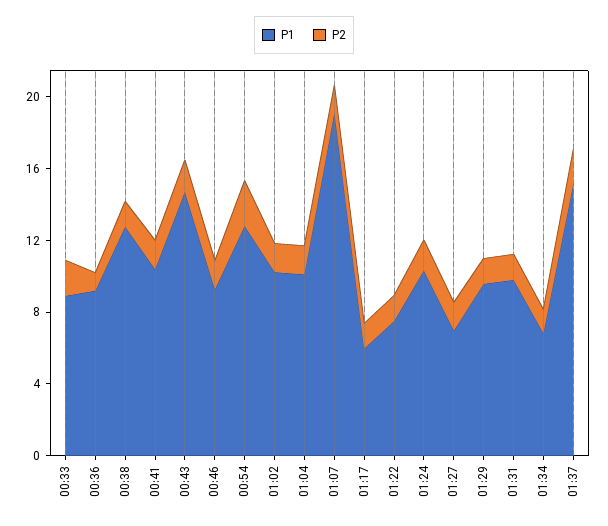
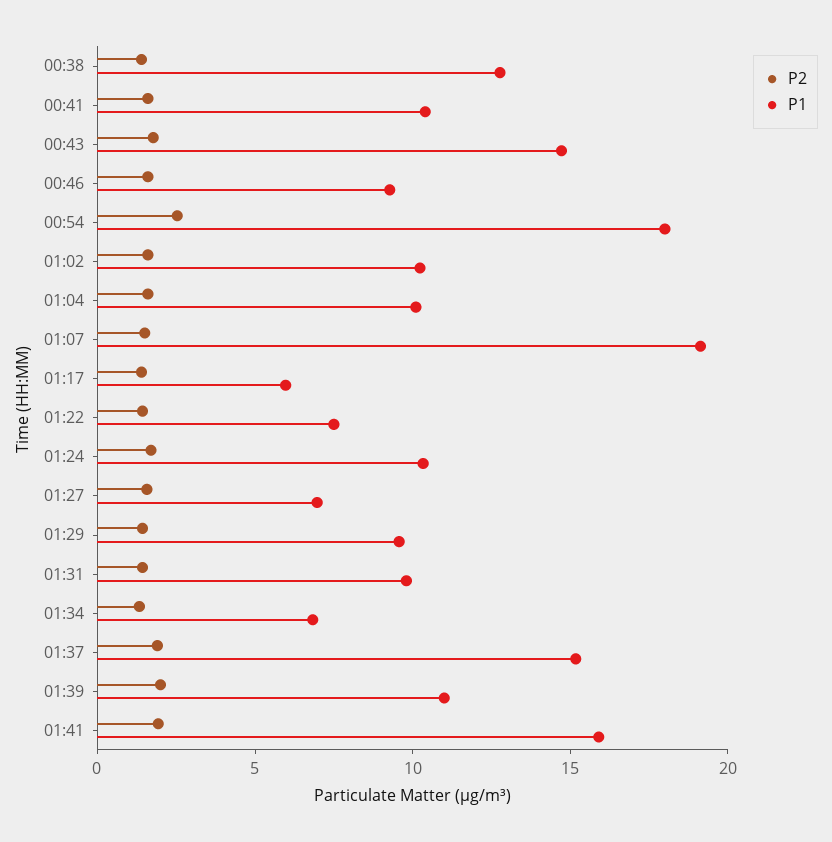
P1, 00:33: 9 -> none
P2, 00:33: 2 -> none
P1, 00:36: 9 -> none
P2, 00:36: 1 -> none
P1, 00:54: 13 -> 18
P2, 01:39: none -> 2
P1, 01:39: none -> 11
P2, 01:41: none -> 2
P1, 01:41: none -> 16

